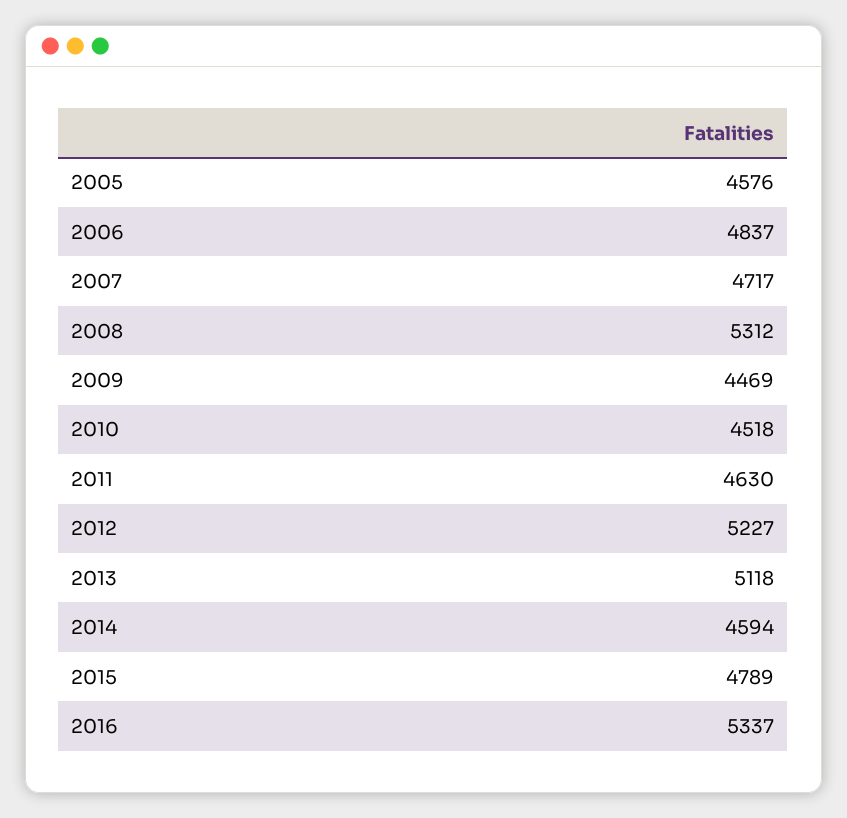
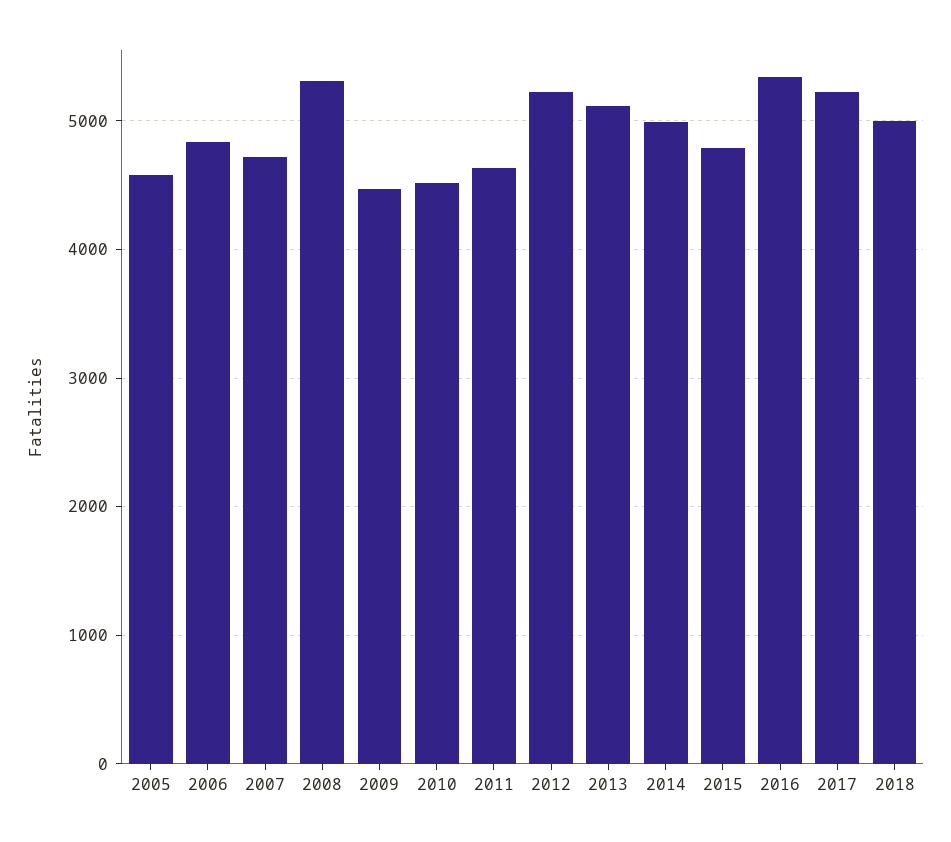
2014: 4594 -> 5000
2017: none -> 5200
2018: none -> 5000

